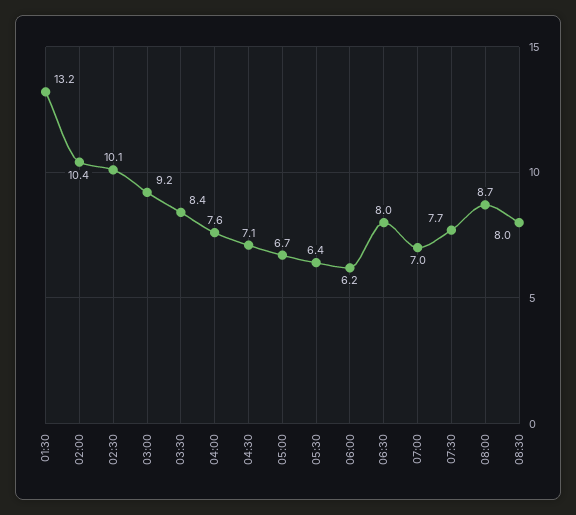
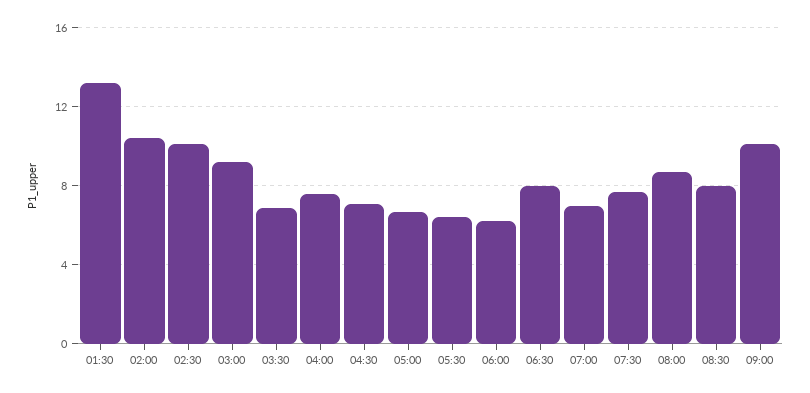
03:30: 8.4 -> 7
09:00: none -> 10

